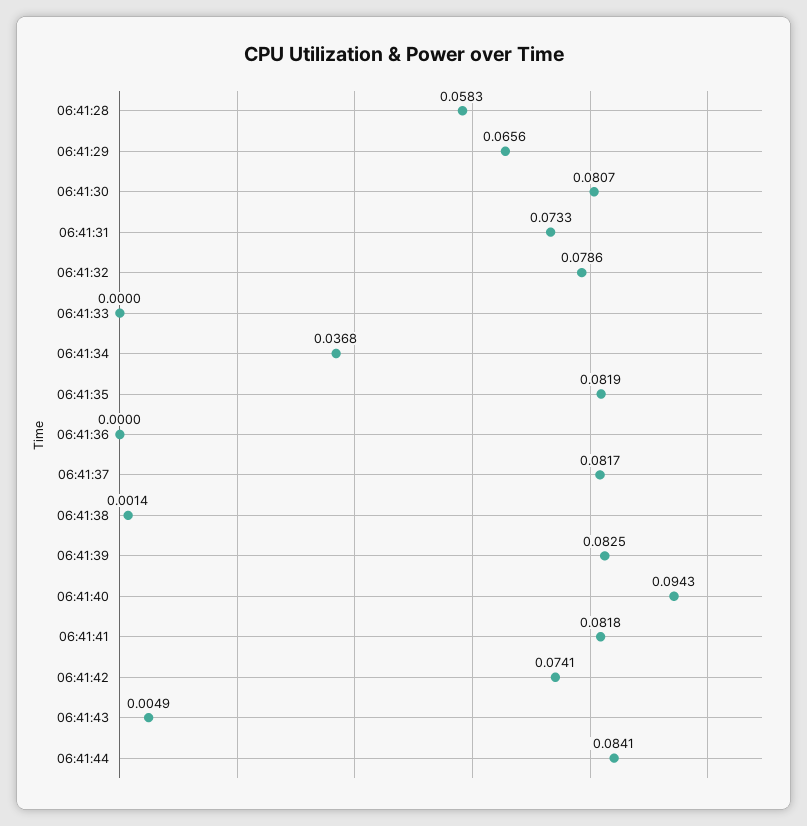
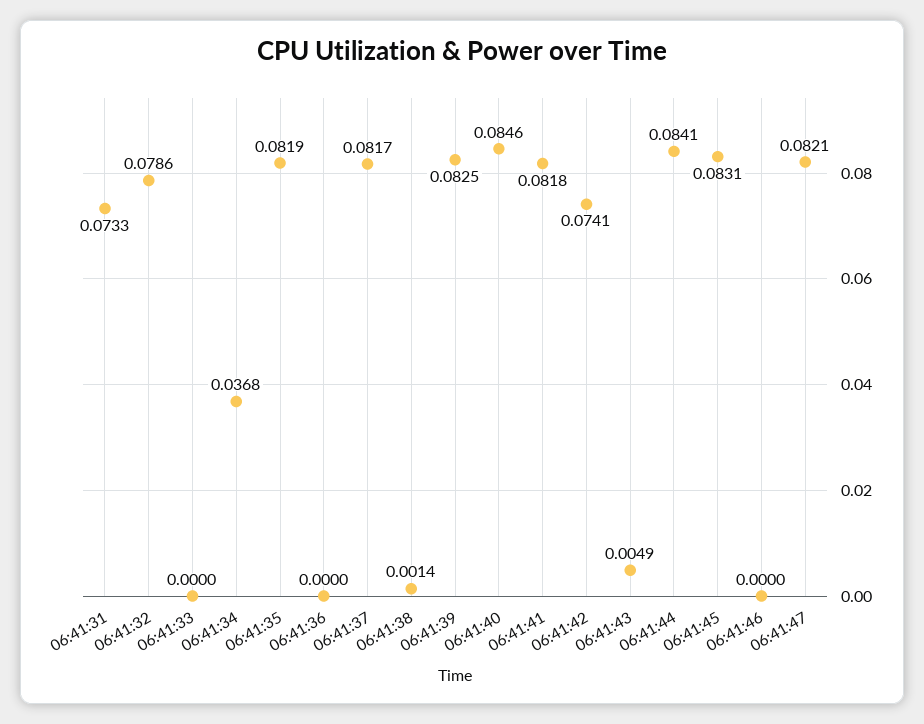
06:41:28: 0.0583 -> none
06:41:29: 0.0656 -> none
06:41:30: 0.0807 -> none
06:41:40: 0.0943 -> 0.0846
06:41:45: none -> 0.0831
06:41:46: none -> 0
06:41:47: none -> 0.0821

